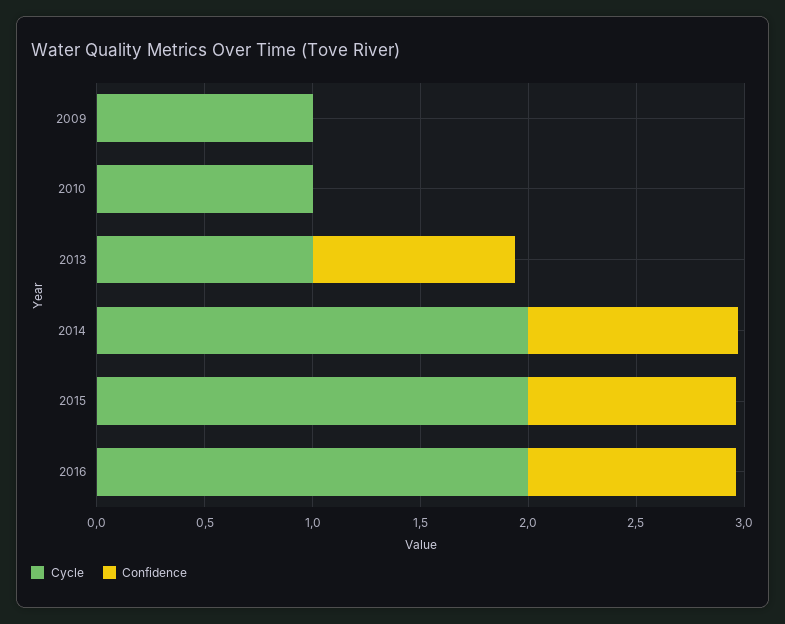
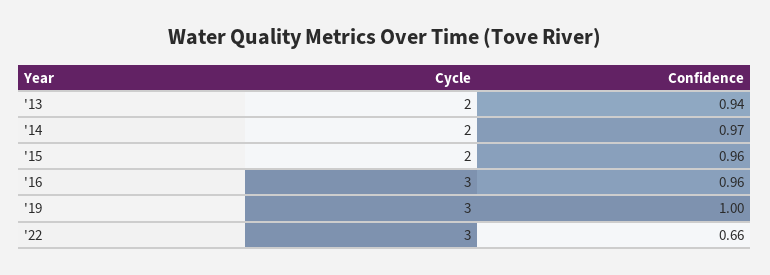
Cycle, 2009: 1 -> none
Confidence, 2009: 0 -> none
Cycle, 2010: 1 -> none
Confidence, 2010: 0 -> none
Cycle, 2013: 1 -> 2
Cycle, 2016: 2 -> 3
Cycle, '19: none -> 3
Confidence, '19: none -> 1
Cycle, '22: none -> 3
Confidence, '22: none -> 0.66

